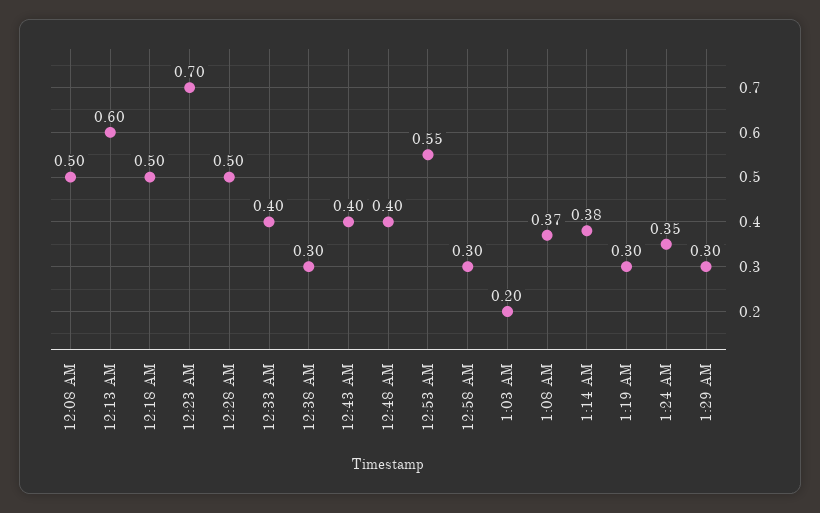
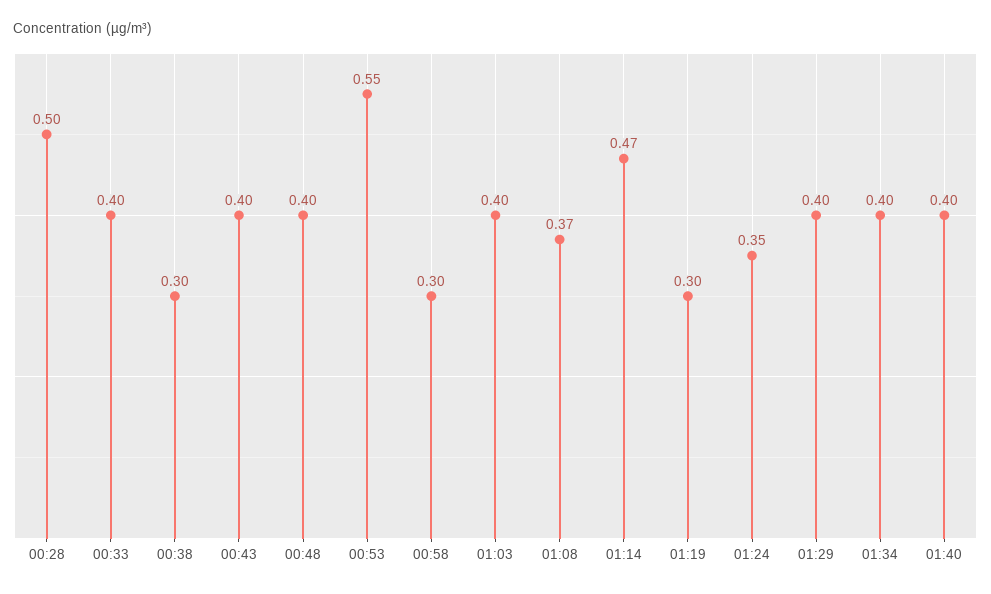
12:08 AM: 0.5 -> none
12:13 AM: 0.6 -> none
12:18 AM: 0.5 -> none
12:23 AM: 0.7 -> none
1:03 AM: 0.2 -> 0.4
1:14 AM: 0.38 -> 0.47
1:29 AM: 0.3 -> 0.4
01:34: none -> 0.4
01:40: none -> 0.4

